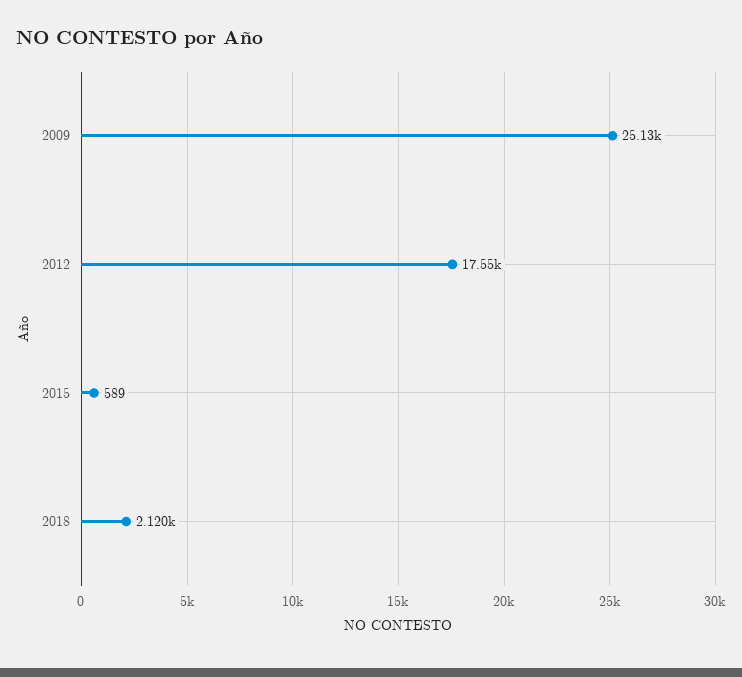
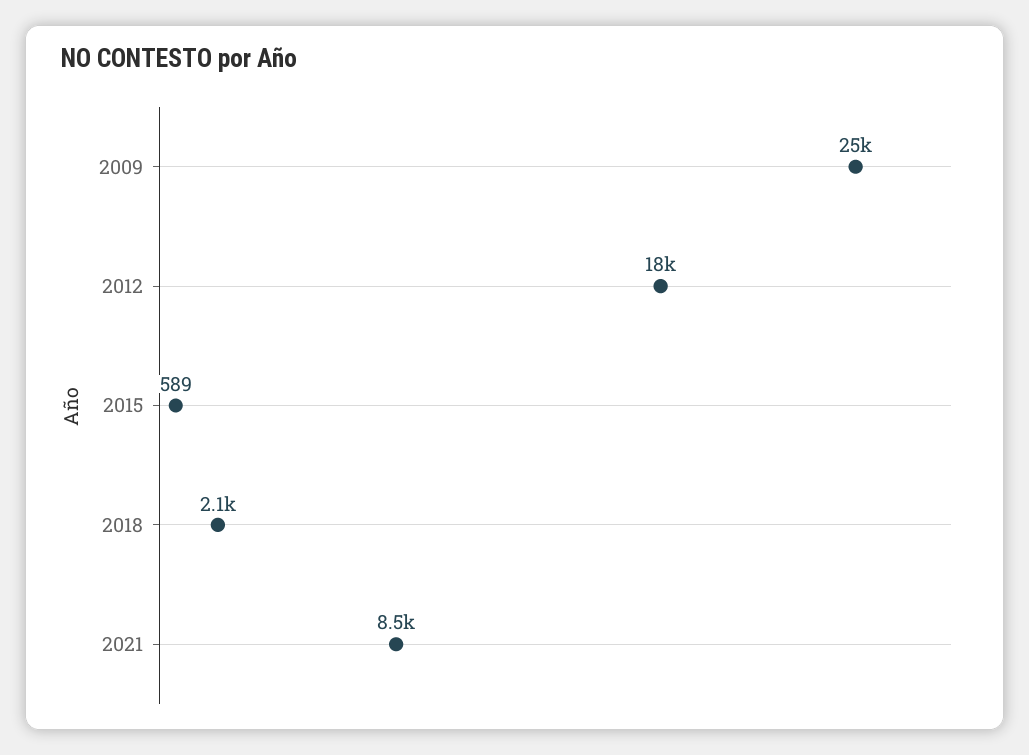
2021: none -> 8500

